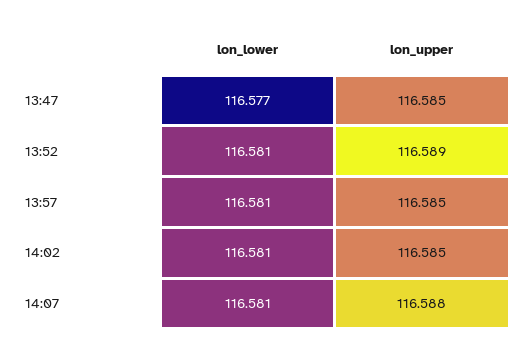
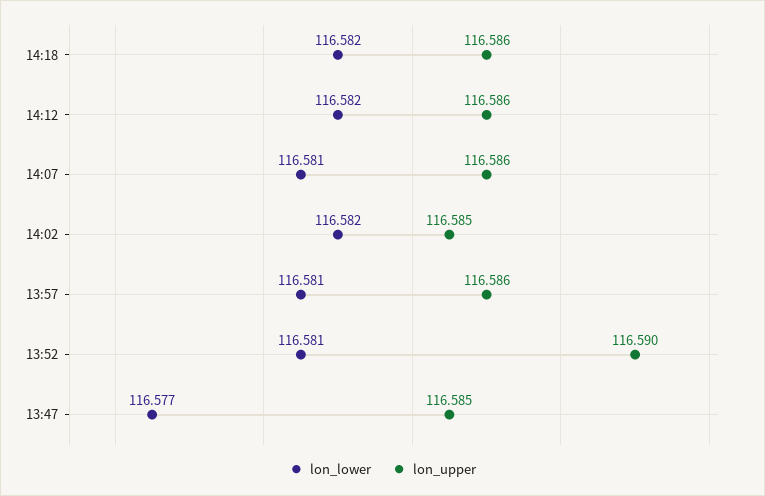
lon_upper, 13:52: 116.589 -> 116.59
lon_upper, 13:57: 116.585 -> 116.586
lon_lower, 14:02: 116.581 -> 116.582
lon_upper, 14:07: 116.588 -> 116.586
lon_lower, 14:18: none -> 116.582
lon_upper, 14:18: none -> 116.586
lon_lower, 14:12: none -> 116.582
lon_upper, 14:12: none -> 116.586

